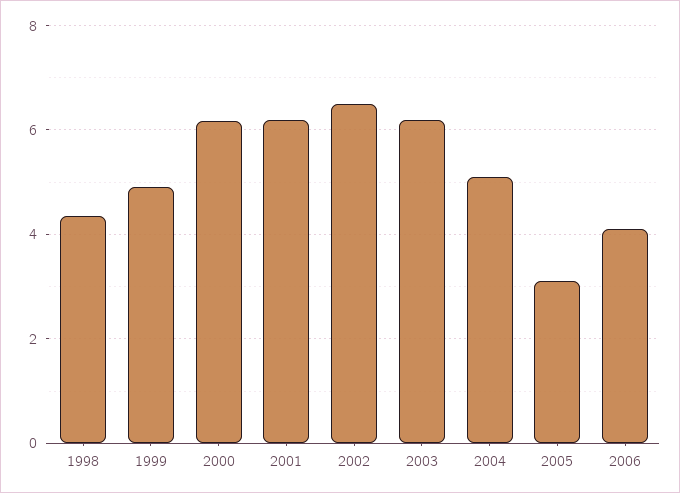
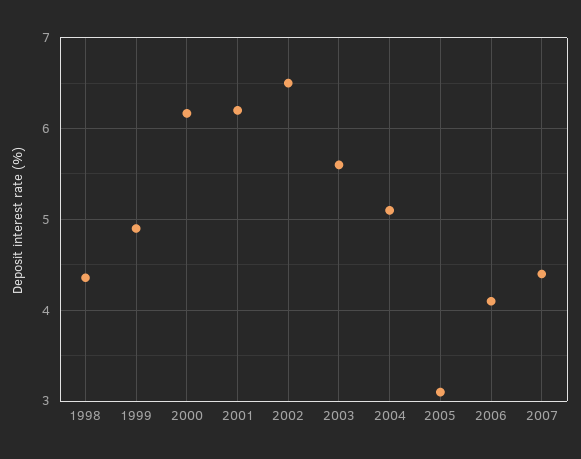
2003: 6.2 -> 5.6
2007: none -> 4.4

